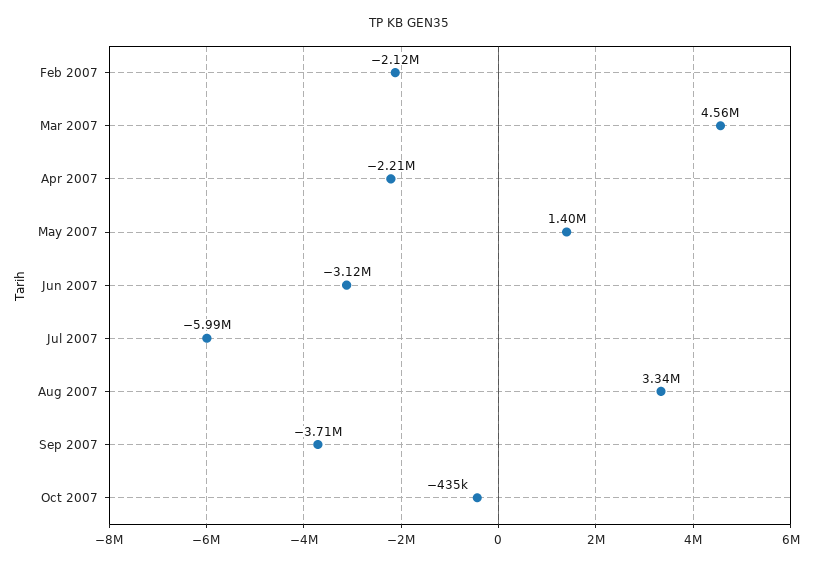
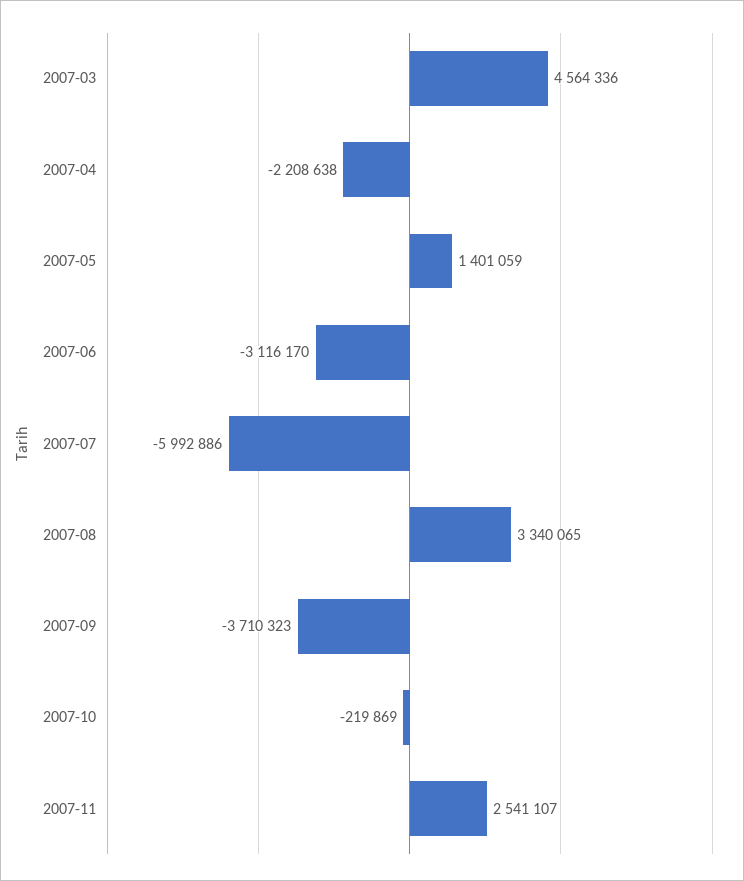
Feb 2007: -2120000 -> none
Oct 2007: -435000 -> -219869
2007-11: none -> 2541107

